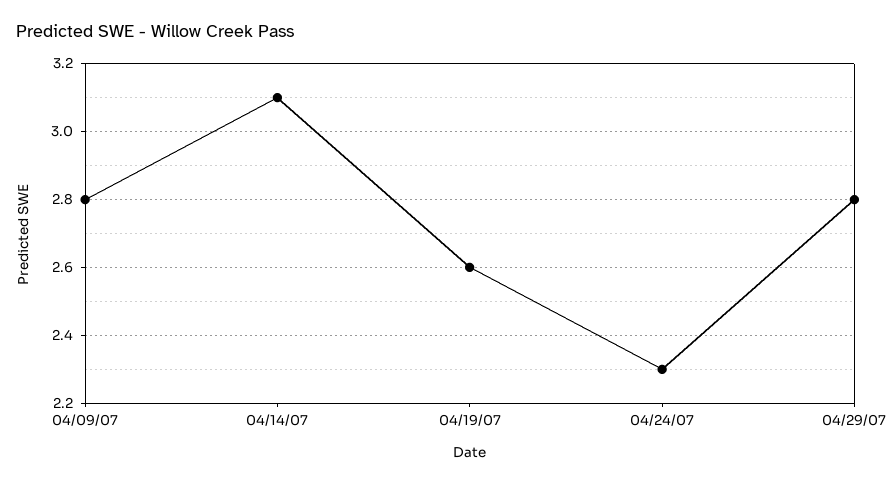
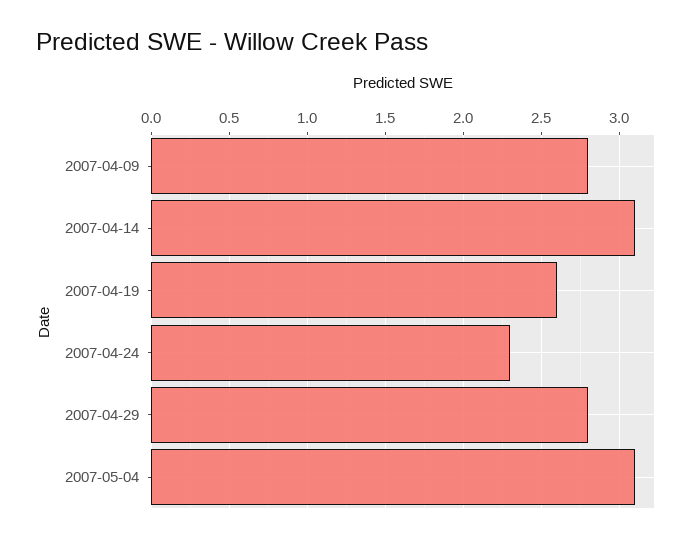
2007-05-04: none -> 3.1

